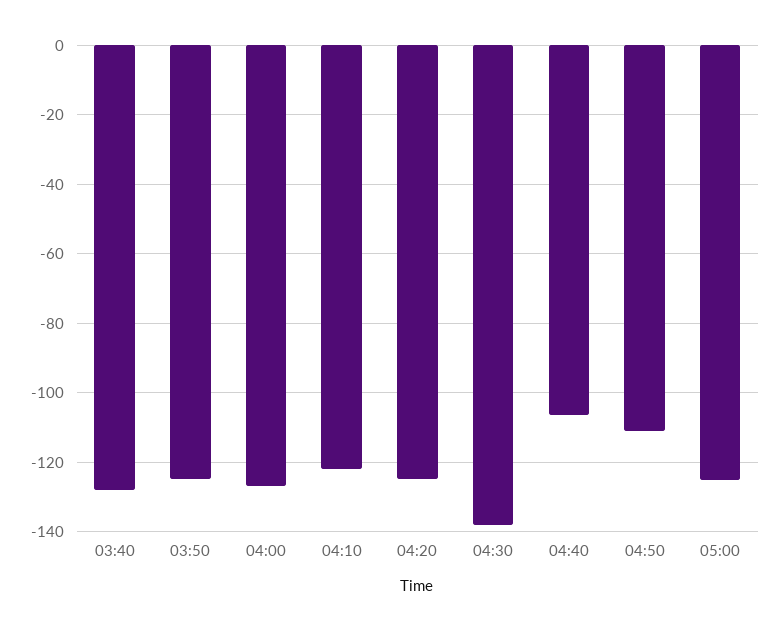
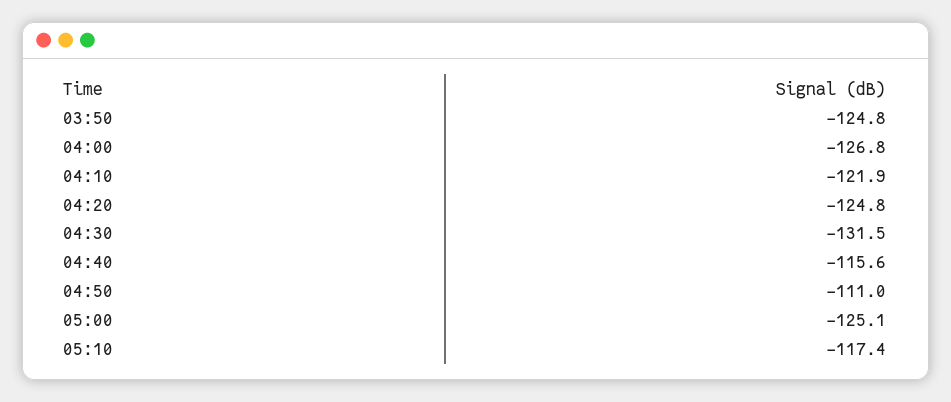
03:40: -128 -> none
04:30: -138 -> -131.5
04:40: -106 -> -115.6
05:10: none -> -117.4

